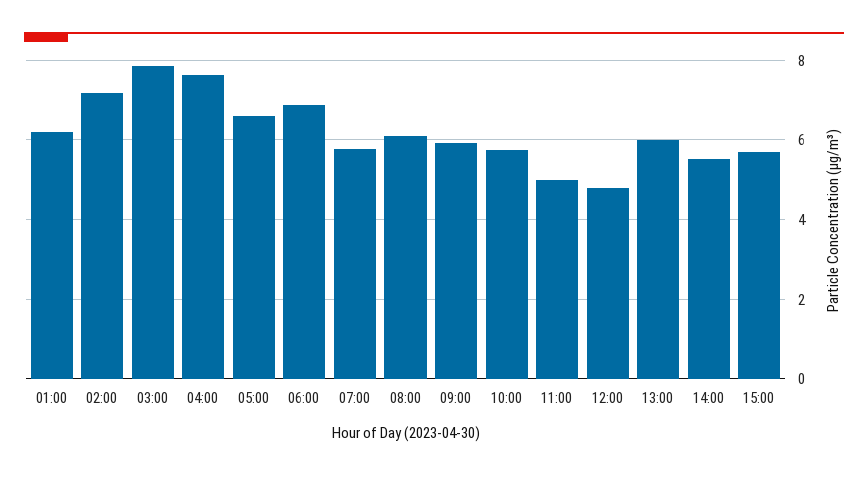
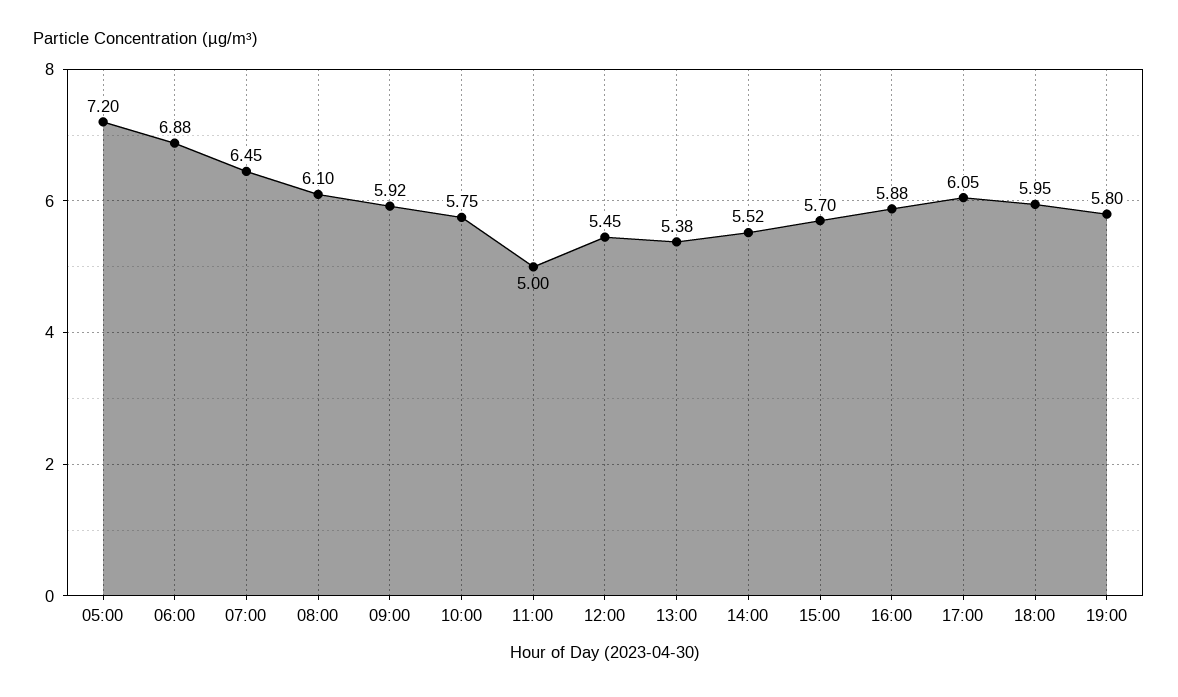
01:00: 6.2 -> none
02:00: 7.2 -> none
03:00: 7.8 -> none
04:00: 7.6 -> none
05:00: 6.6 -> 7.2
07:00: 5.8 -> 6.45
12:00: 4.8 -> 5.45
13:00: 6 -> 5.38
16:00: none -> 5.88
17:00: none -> 6.05
18:00: none -> 5.95
19:00: none -> 5.8

